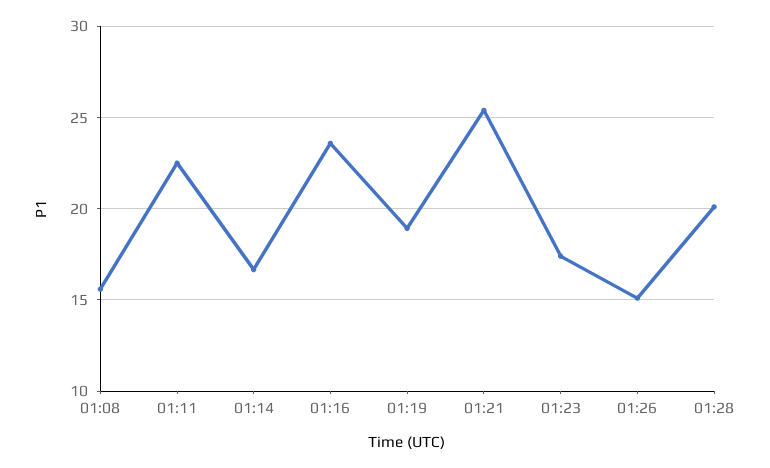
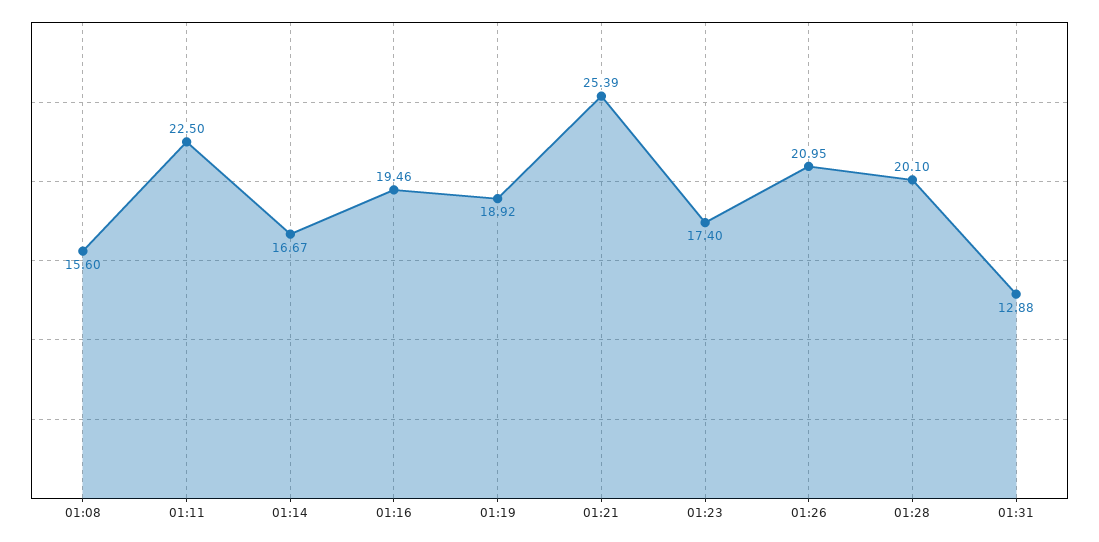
01:16: 23.5 -> 19.46
01:26: 15 -> 20.95
01:31: none -> 12.88

